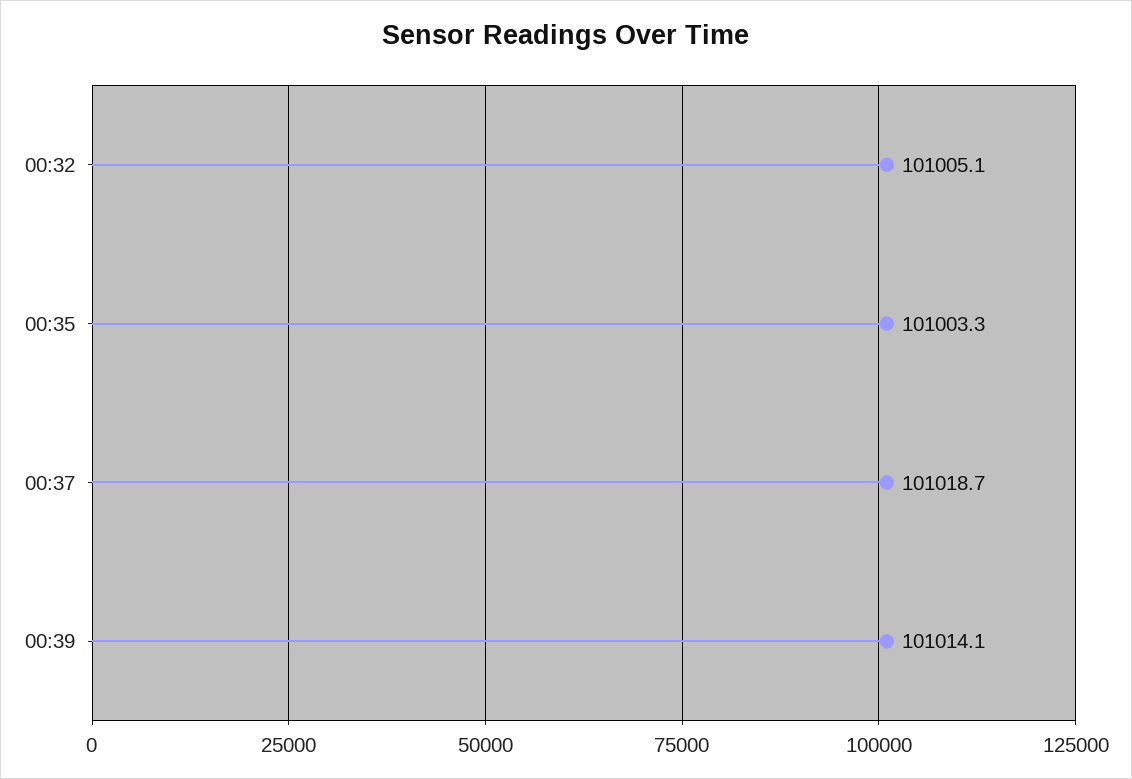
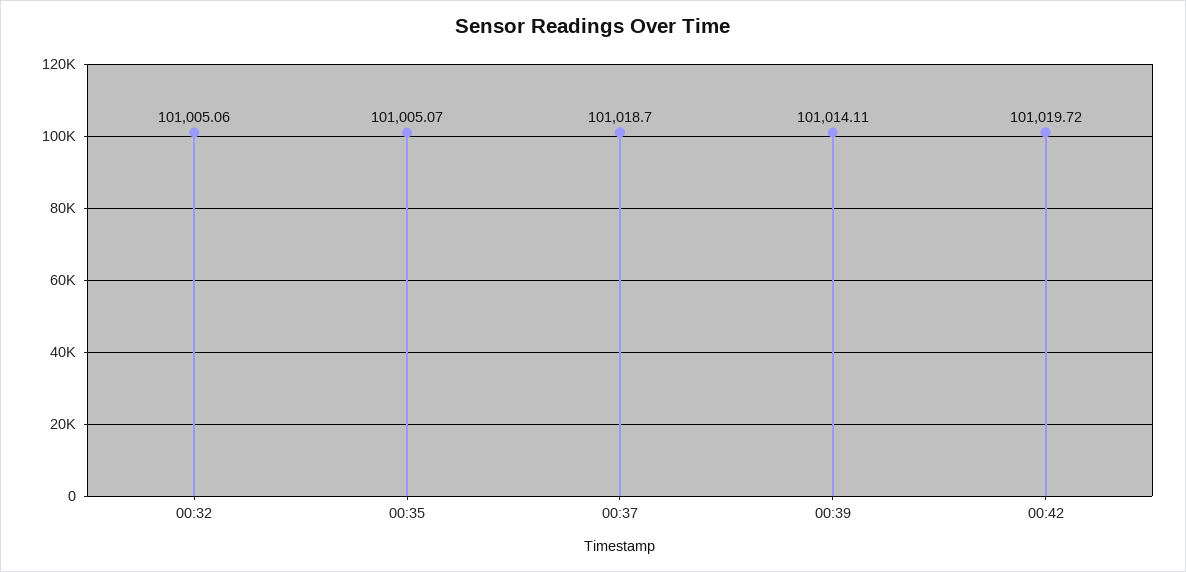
00:35: 101003.3 -> 101005.07
00:42: none -> 101019.72

